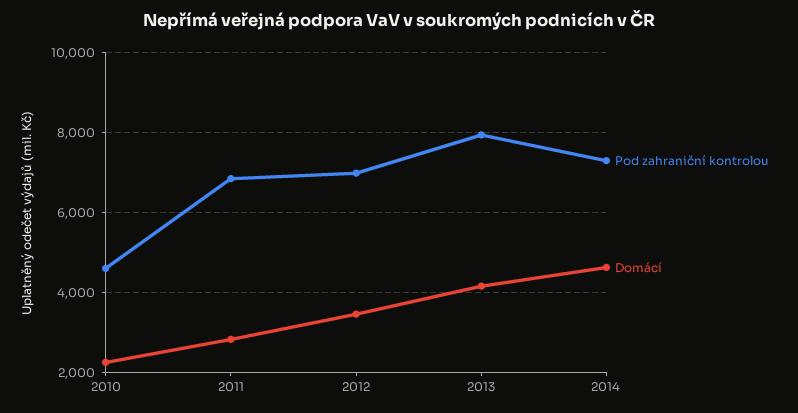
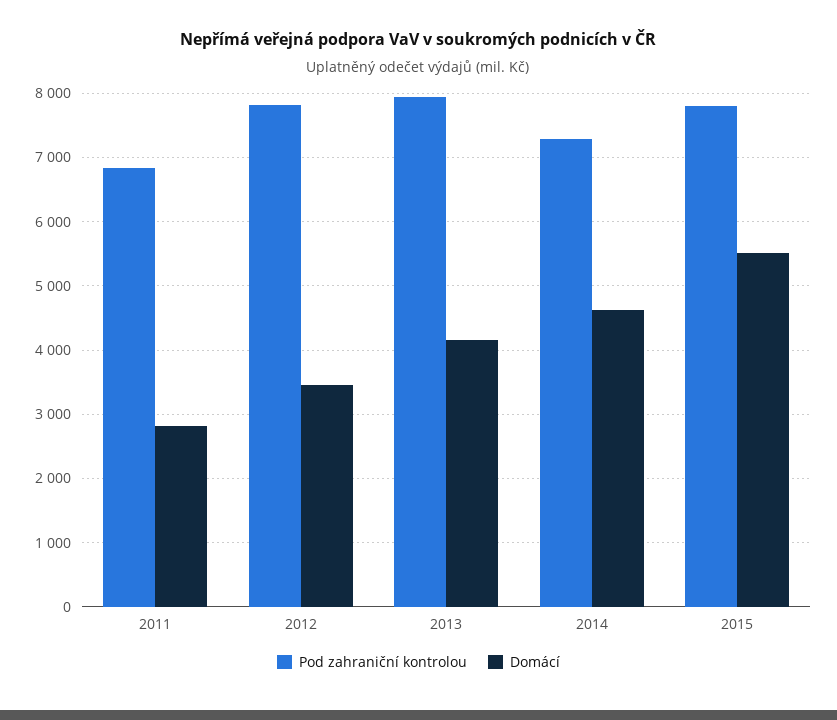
Pod zahraniční kontrolou, 2010: 4600 -> none
Domácí, 2010: 2200 -> none
Pod zahraniční kontrolou, 2012: 7000 -> 7800
Pod zahraniční kontrolou, 2015: none -> 7800
Domácí, 2015: none -> 5500

